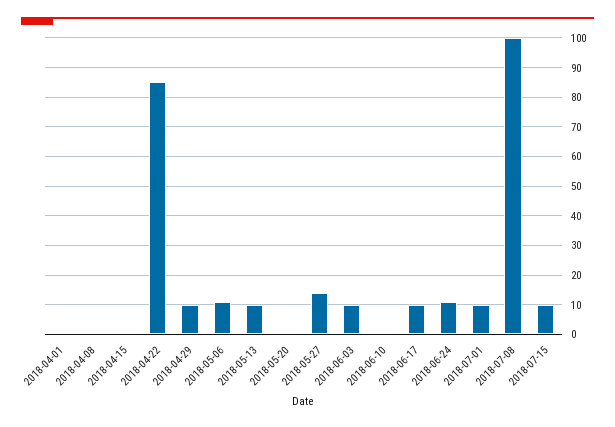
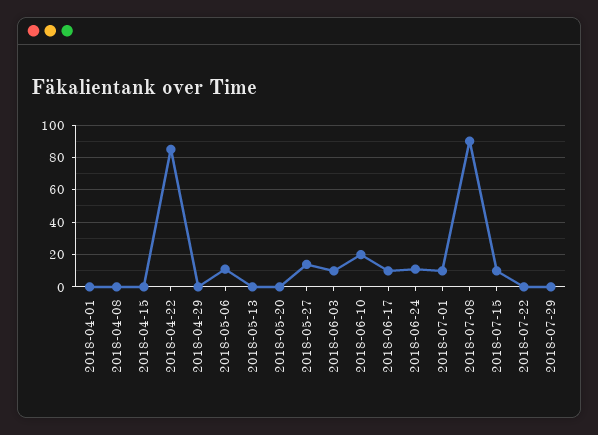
2018-04-29: 10 -> 0
2018-05-13: 10 -> 0
2018-06-10: 0 -> 20
2018-07-08: 100 -> 90
2018-07-22: none -> 0
2018-07-29: none -> 0

